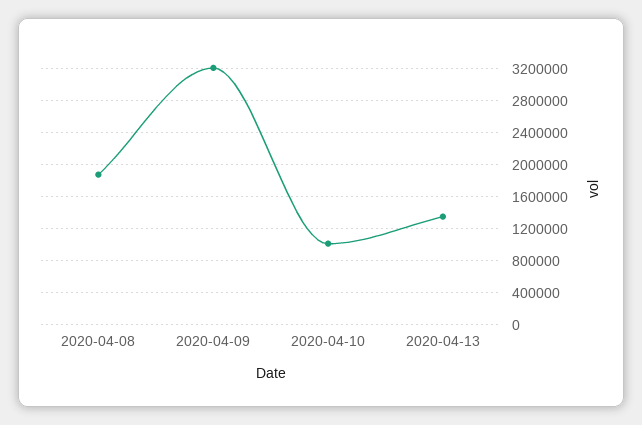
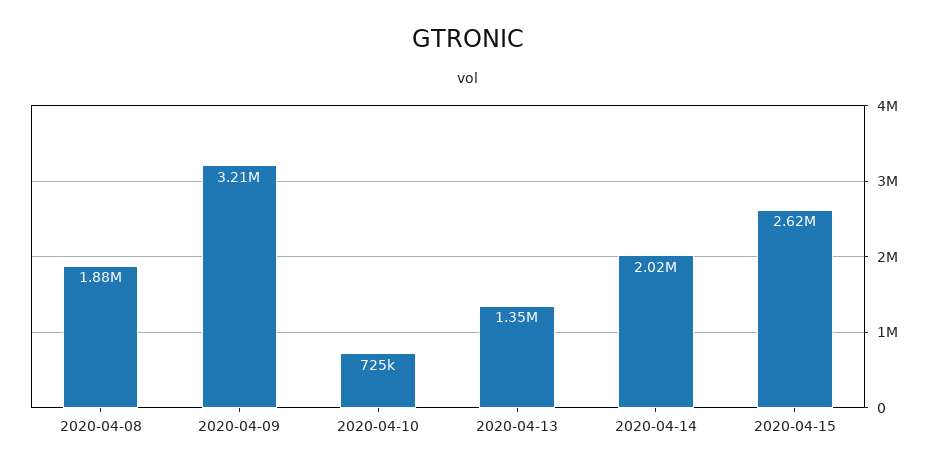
2020-04-10: 1000000 -> 725000
2020-04-14: none -> 2020000
2020-04-15: none -> 2620000

